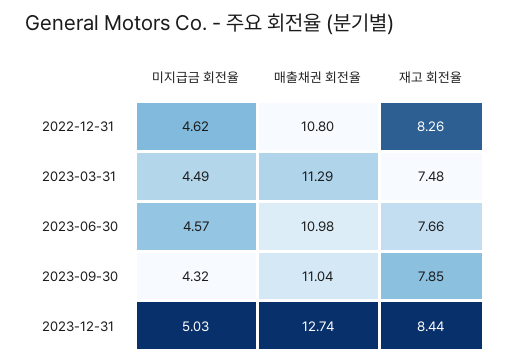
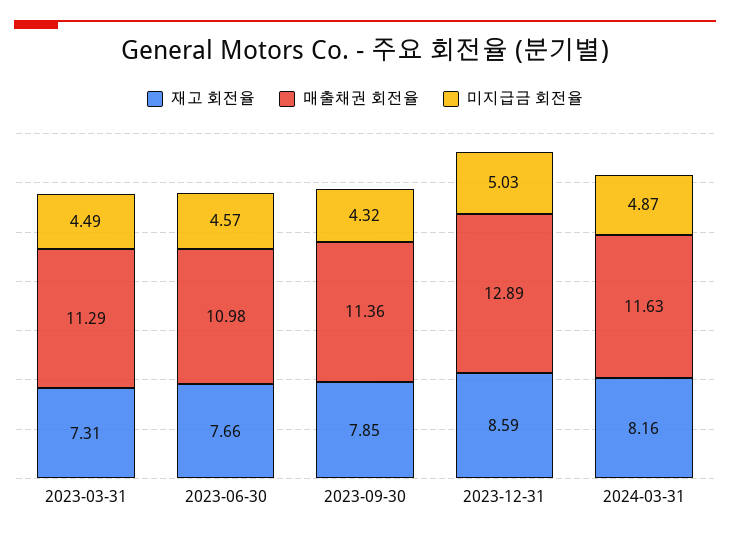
미지급금 회전율, 2022-12-31: 4.62 -> none
매출채권 회전율, 2022-12-31: 10.8 -> none
재고 회전율, 2022-12-31: 8.26 -> none
재고 회전율, 2023-03-31: 7.48 -> 7.31
매출채권 회전율, 2023-09-30: 11.04 -> 11.36
매출채권 회전율, 2023-12-31: 12.74 -> 12.89
재고 회전율, 2023-12-31: 8.44 -> 8.59
재고 회전율, 2024-03-31: none -> 8.16
매출채권 회전율, 2024-03-31: none -> 11.63
미지급금 회전율, 2024-03-31: none -> 4.87

